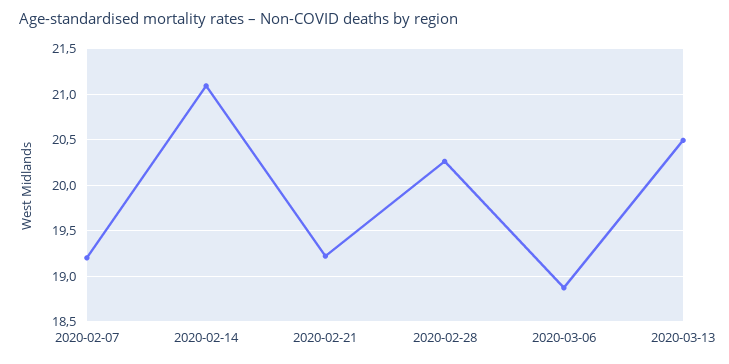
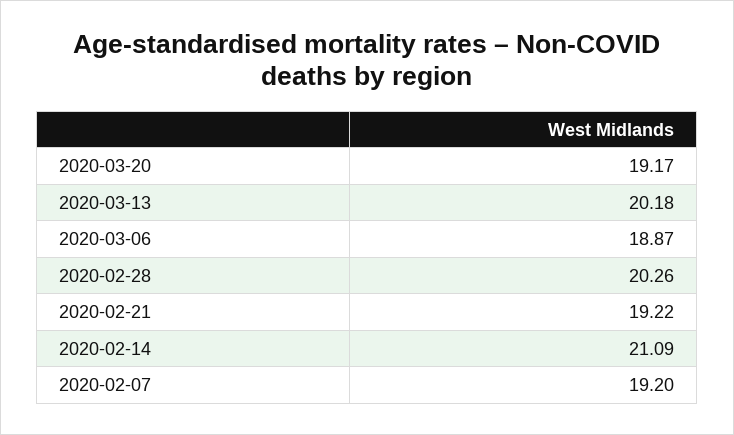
2020-03-13: 20.5 -> 20.18
2020-03-20: none -> 19.17

